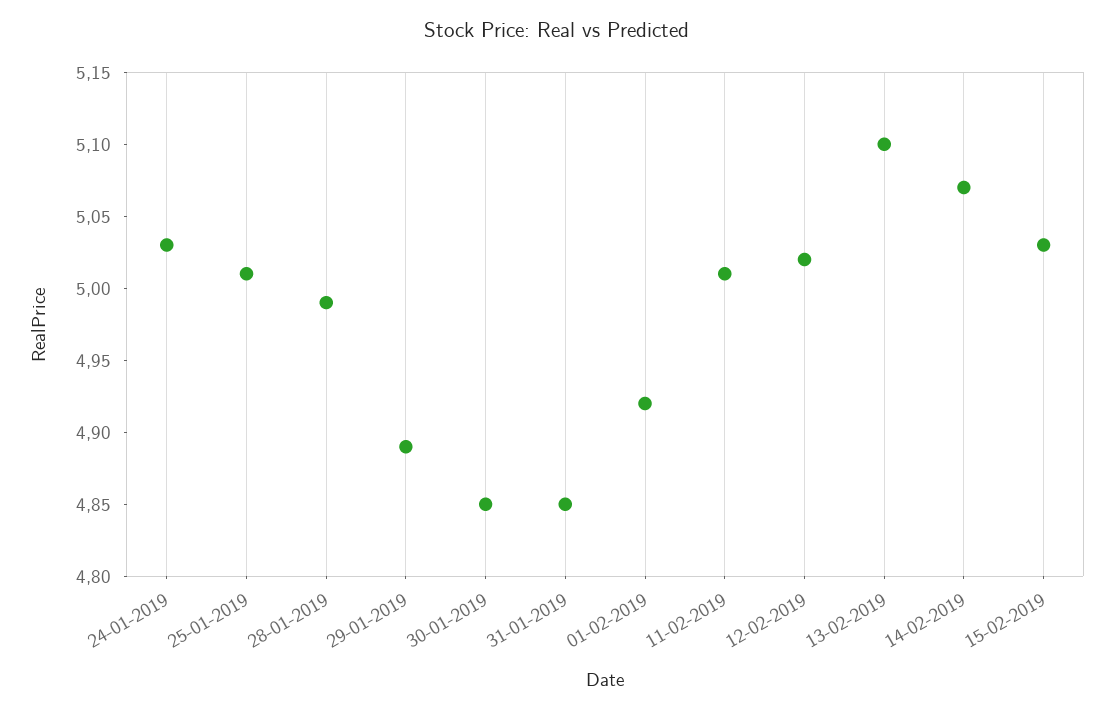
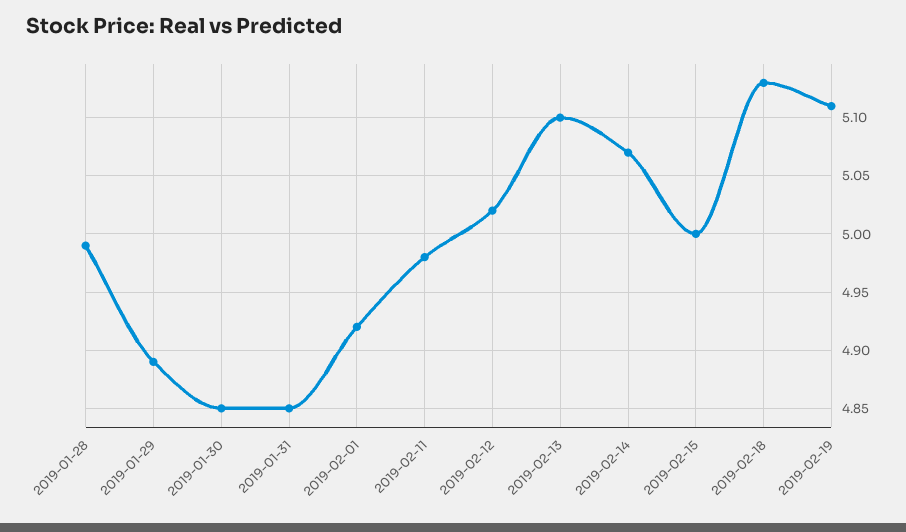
24-01-2019: 5.03 -> none
25-01-2019: 5.01 -> none
11-02-2019: 5.01 -> 4.98
15-02-2019: 5.03 -> 5
2019-02-18: none -> 5.13
2019-02-19: none -> 5.11

